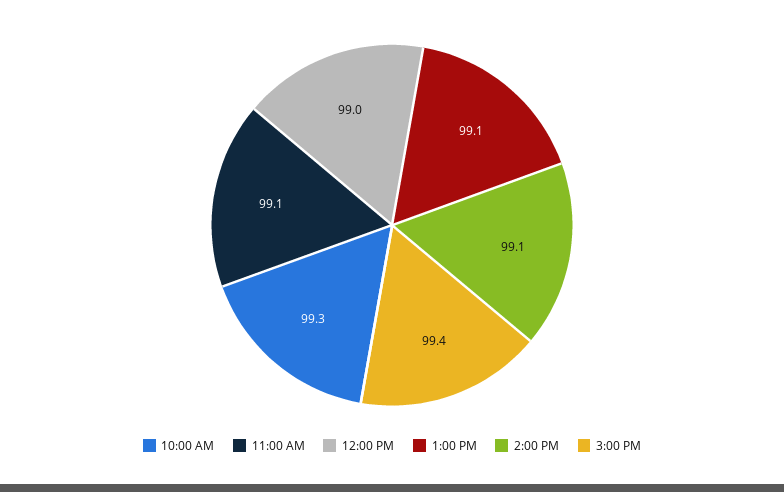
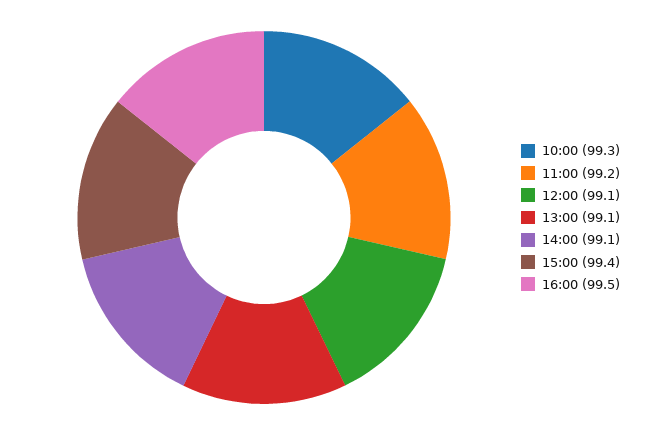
11:00 AM: 99.1 -> 99.2
12:00 PM: 99 -> 99.1
16:00: none -> 99.5

